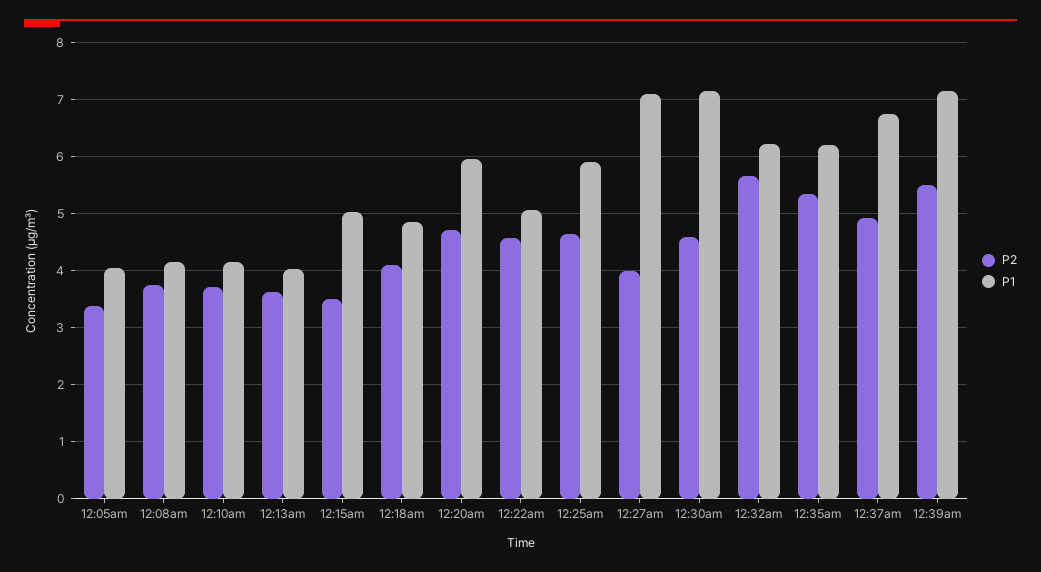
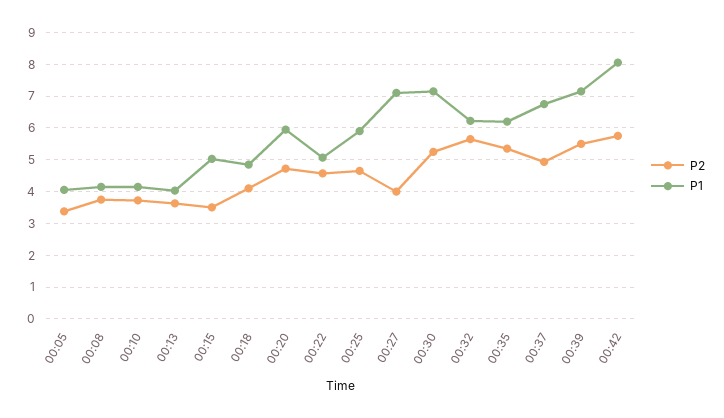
P2, 12:30am: 4.6 -> 5.2
P2, 00:42: none -> 5.8
P1, 00:42: none -> 8

